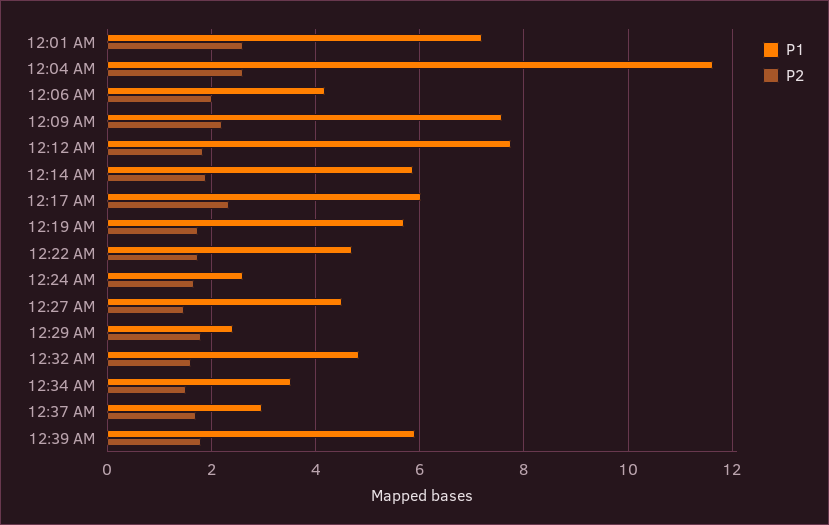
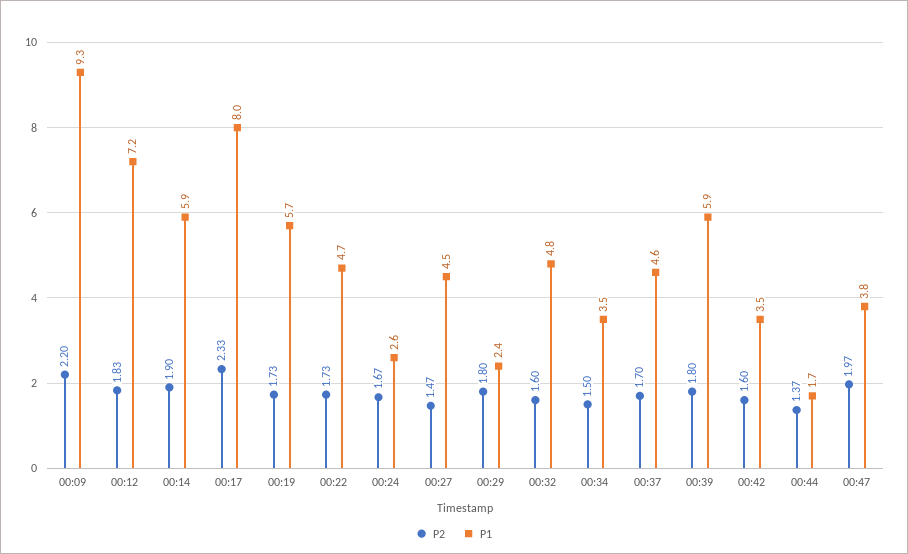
P1, 12:01 AM: 7.2 -> none
P2, 12:01 AM: 2.6 -> none
P1, 12:04 AM: 11.6 -> none
P2, 12:04 AM: 2.6 -> none
P1, 12:06 AM: 4.2 -> none
P2, 12:06 AM: 2 -> none
P1, 12:09 AM: 7.6 -> 9.3
P1, 12:12 AM: 7.8 -> 7.2
P1, 12:17 AM: 6 -> 8
P1, 12:37 AM: 3 -> 4.6
P2, 00:42: none -> 1.6
P1, 00:42: none -> 3.5
P2, 00:44: none -> 1.37
P1, 00:44: none -> 1.7
P2, 00:47: none -> 1.97
P1, 00:47: none -> 3.8

